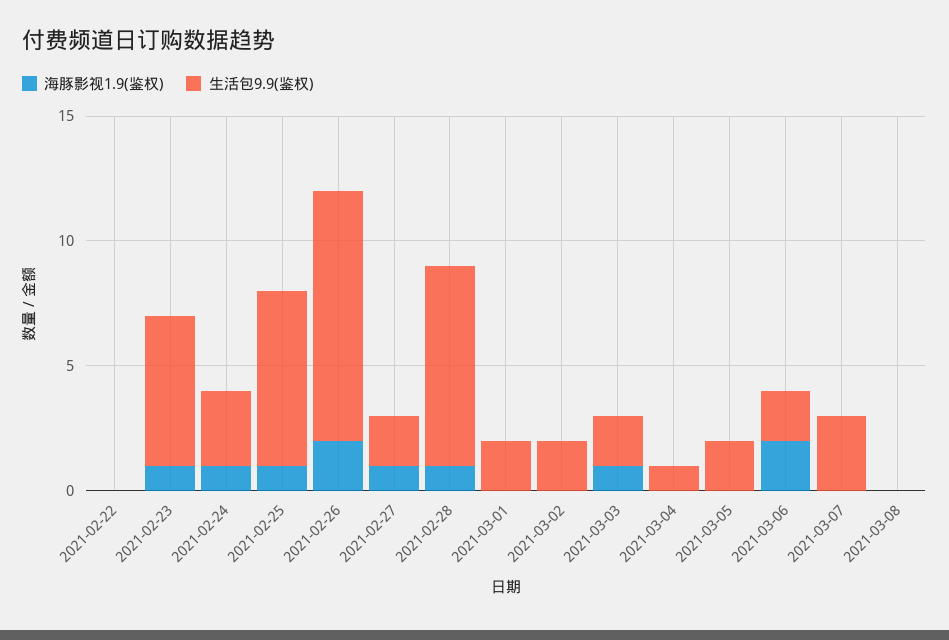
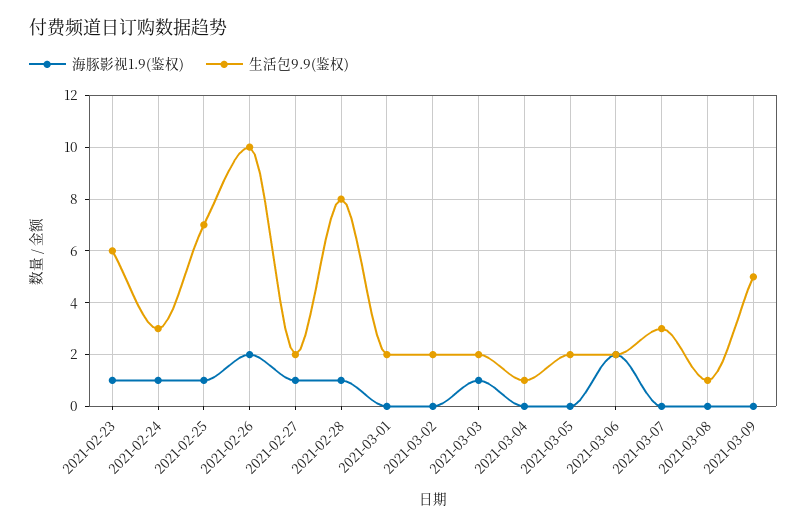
海豚影视1.9(鉴权), 2021-02-22: 0 -> none
生活包9.9(鉴权), 2021-02-22: 0 -> none
生活包9.9(鉴权), 2021-03-08: 0 -> 1
海豚影视1.9(鉴权), 2021-03-09: none -> 0
生活包9.9(鉴权), 2021-03-09: none -> 5

